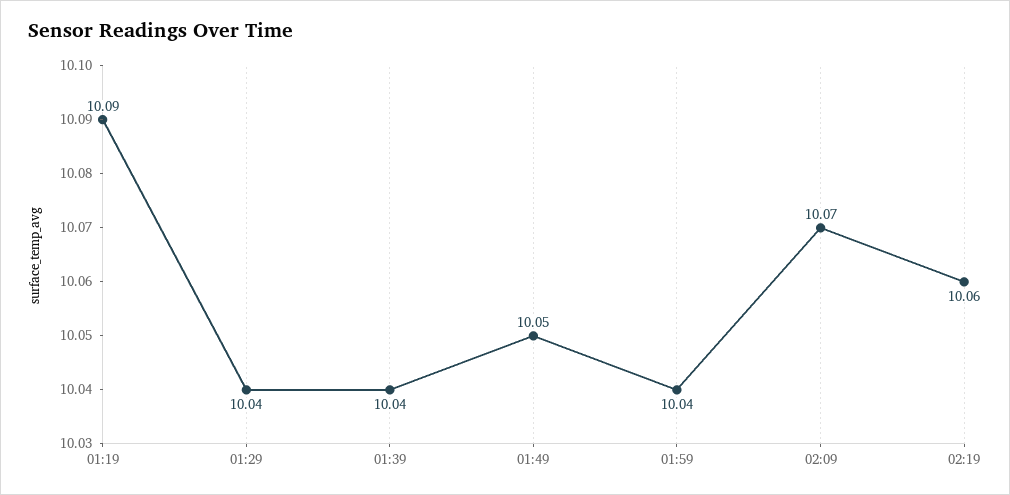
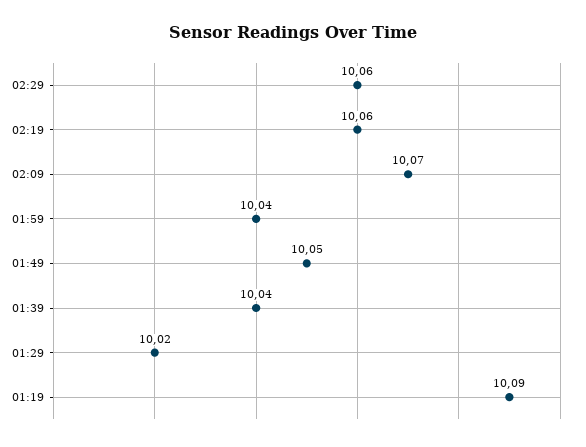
01:29: 10.04 -> 10.02
02:29: none -> 10.06

